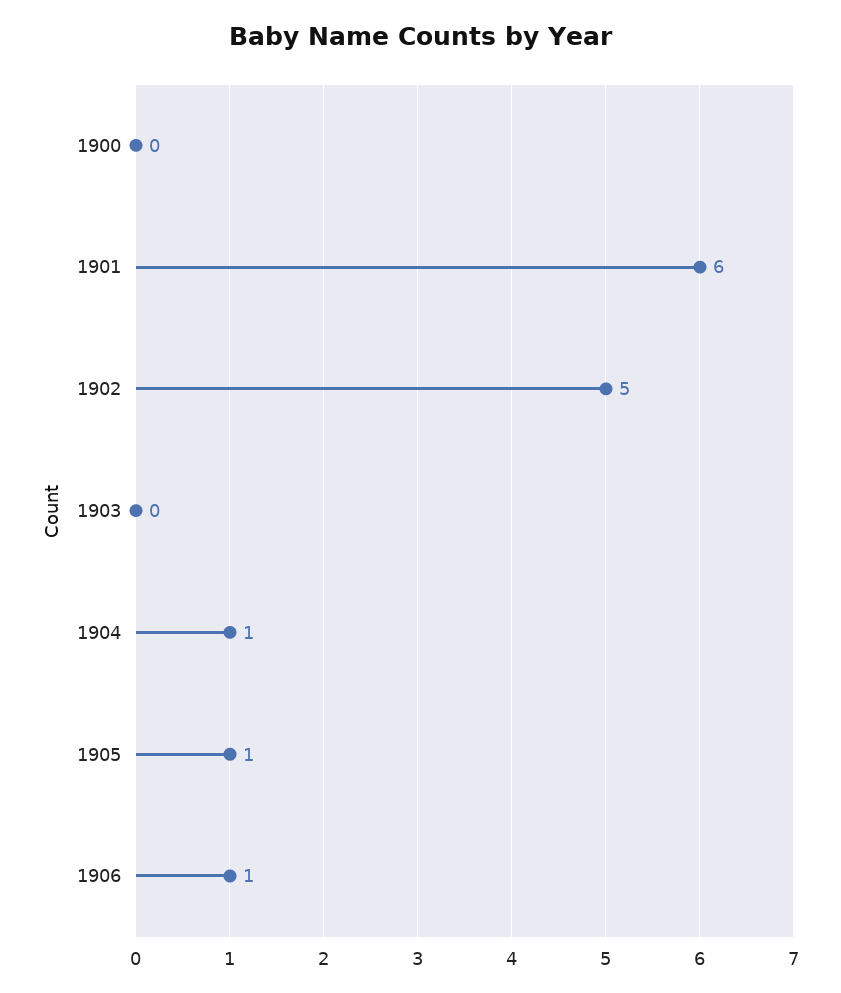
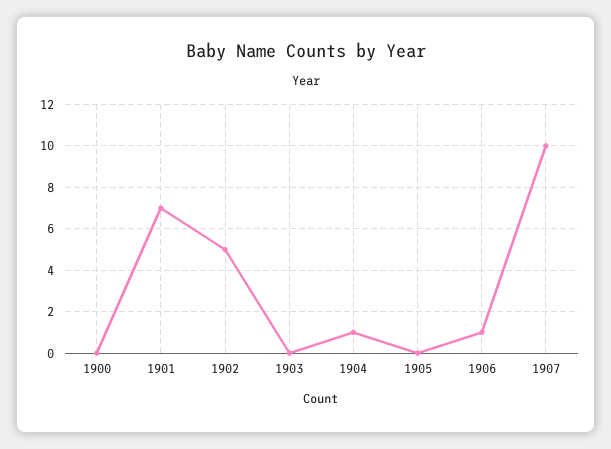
1901: 6 -> 7
1905: 1 -> 0
1907: none -> 10

